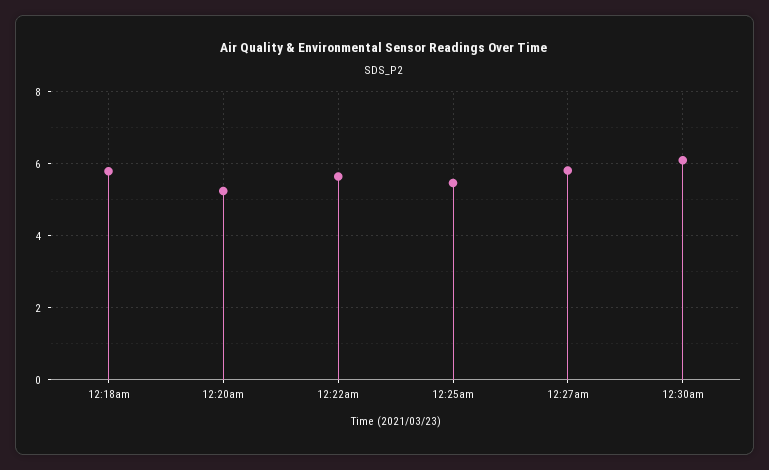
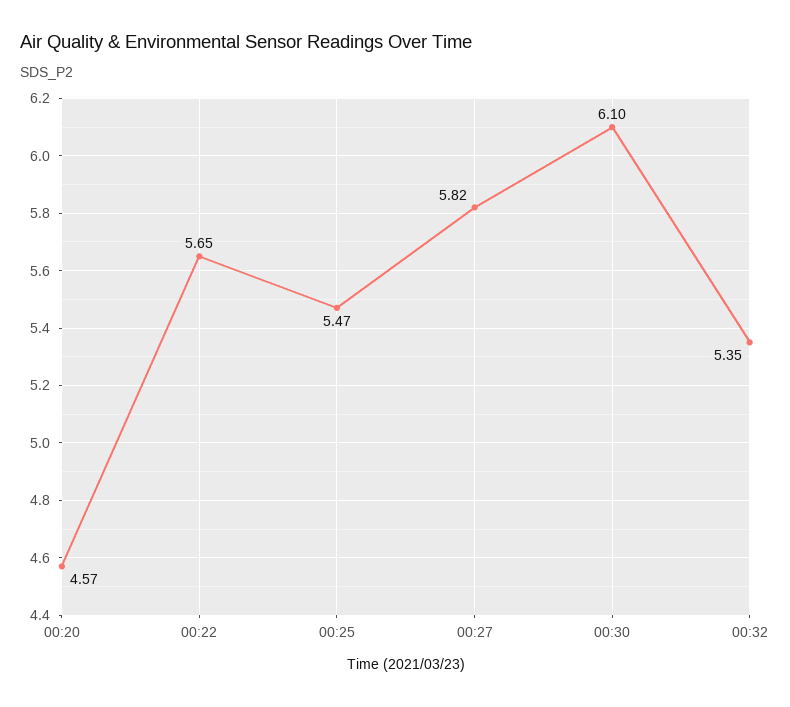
12:18am: 5.8 -> none
12:20am: 5.2 -> 4.57
00:32: none -> 5.35

